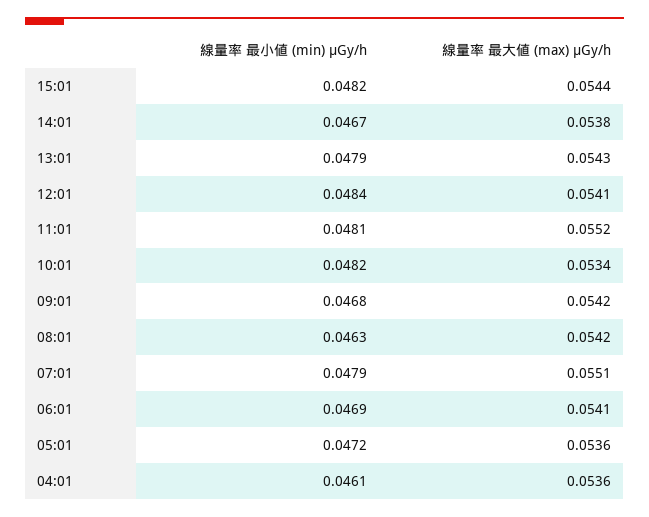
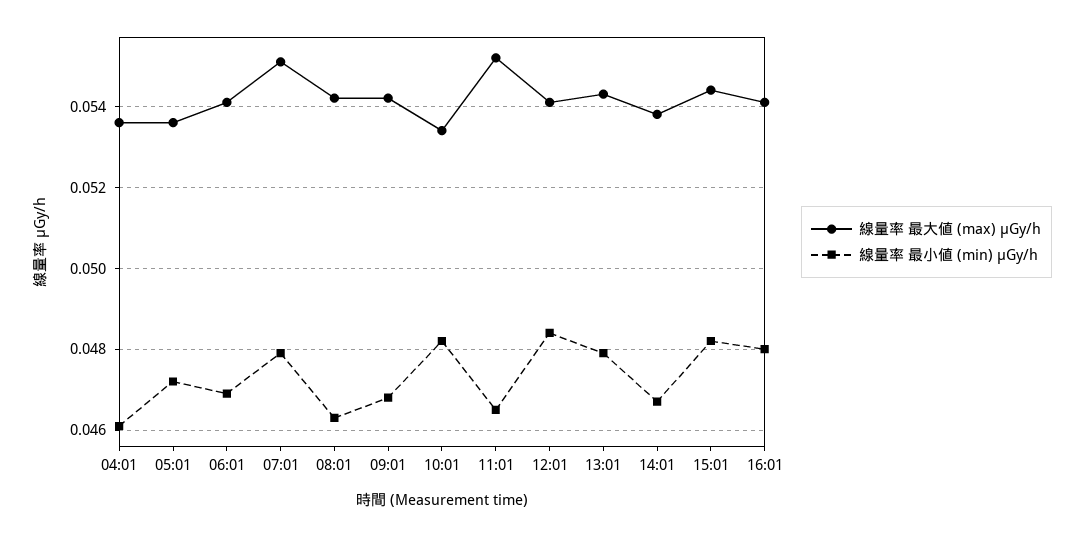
線量率 最小値 (min) μGy/h, 11:01: 0.0481 -> 0.0465
線量率 最大値 (max) μGy/h, 16:01: none -> 0.054
線量率 最小値 (min) μGy/h, 16:01: none -> 0.048

